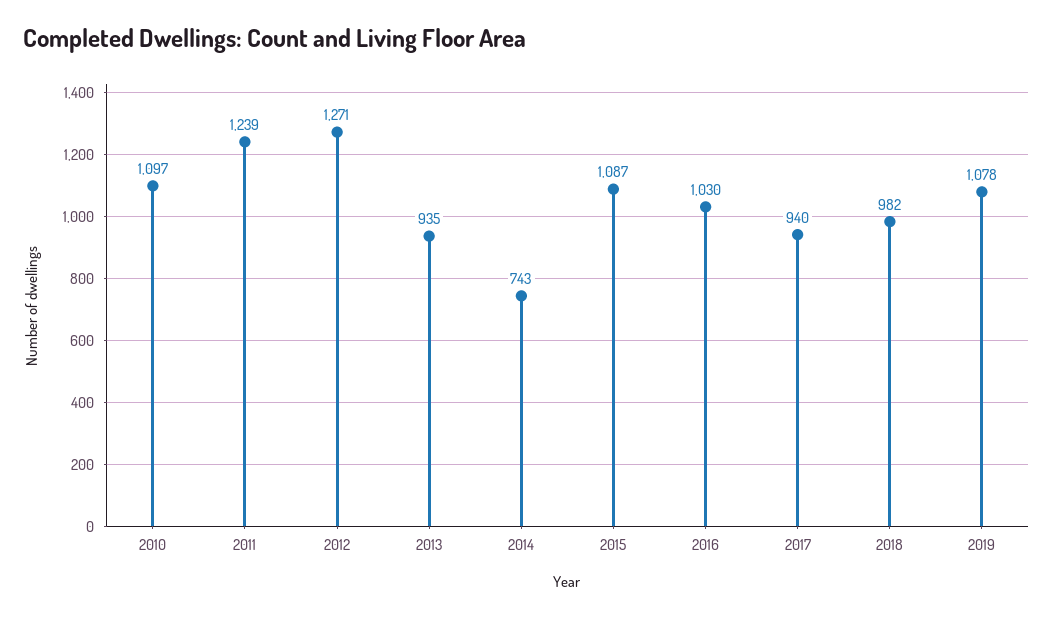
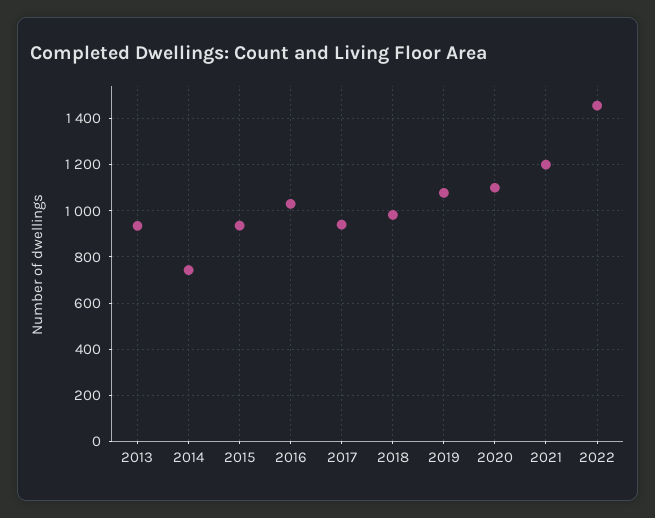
2010: 1097 -> none
2011: 1239 -> none
2012: 1271 -> none
2015: 1087 -> 950
2020: none -> 1100
2021: none -> 1200
2022: none -> 1450

